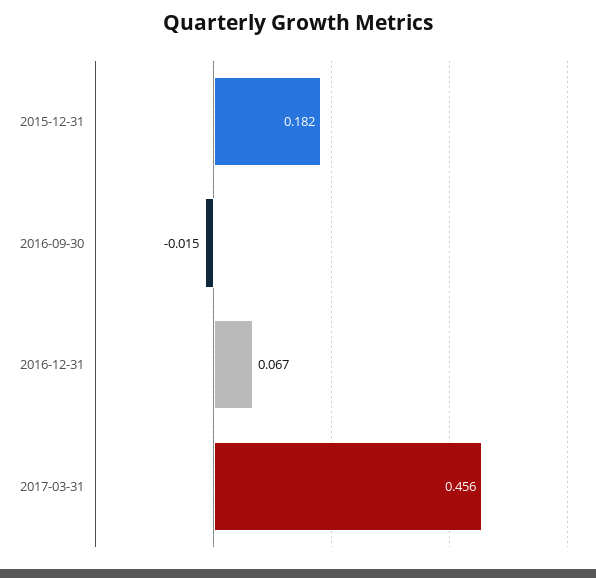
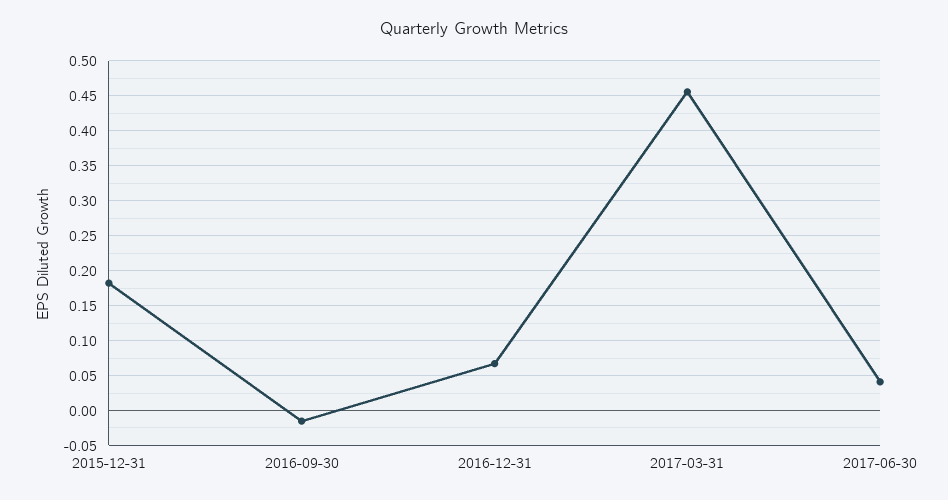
2017-06-30: none -> 0.04

